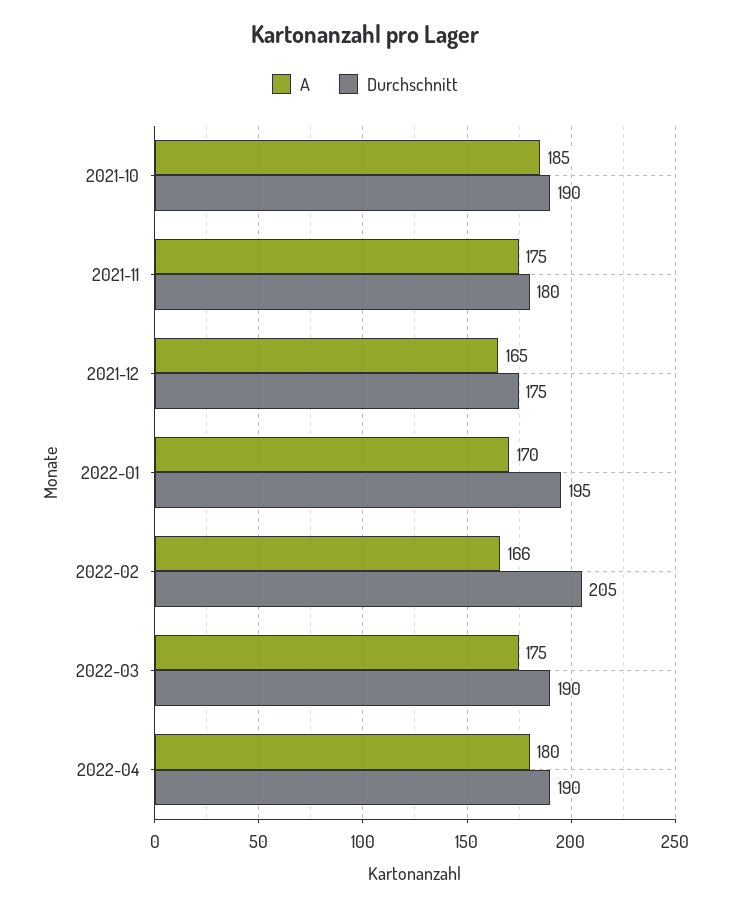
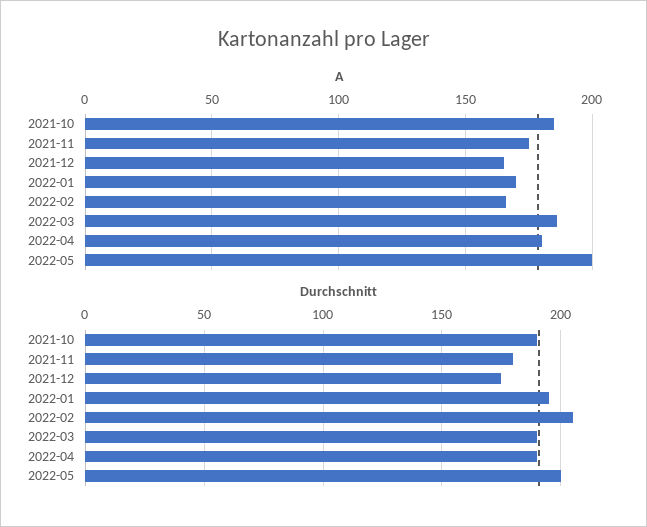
A, 2022-03: 175 -> 185
A, 2022-05: none -> 200
Durchschnitt, 2022-05: none -> 200

